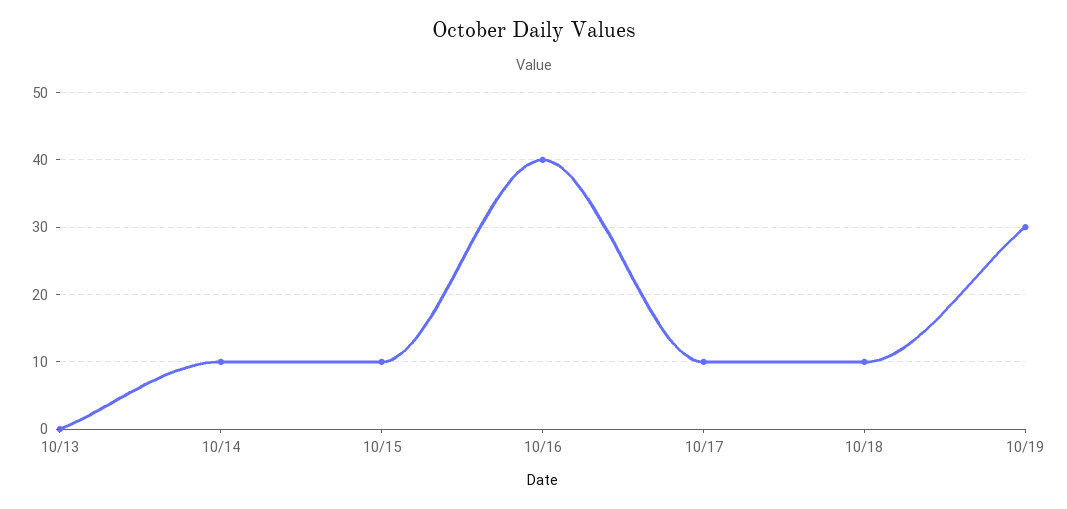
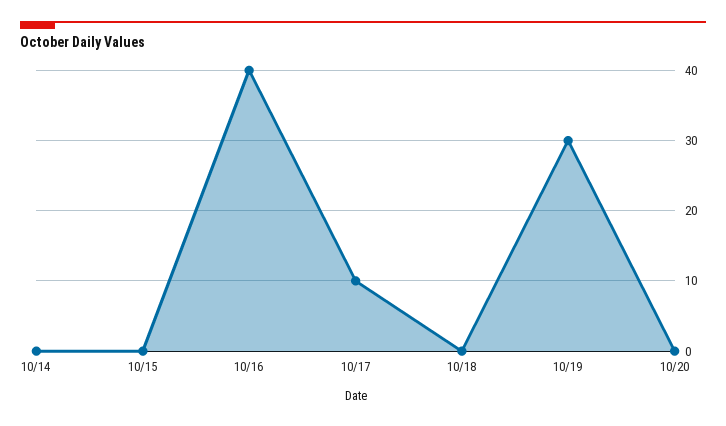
10/13: 0 -> none
10/14: 10 -> 0
10/15: 10 -> 0
10/18: 10 -> 0
10/20: none -> 0

